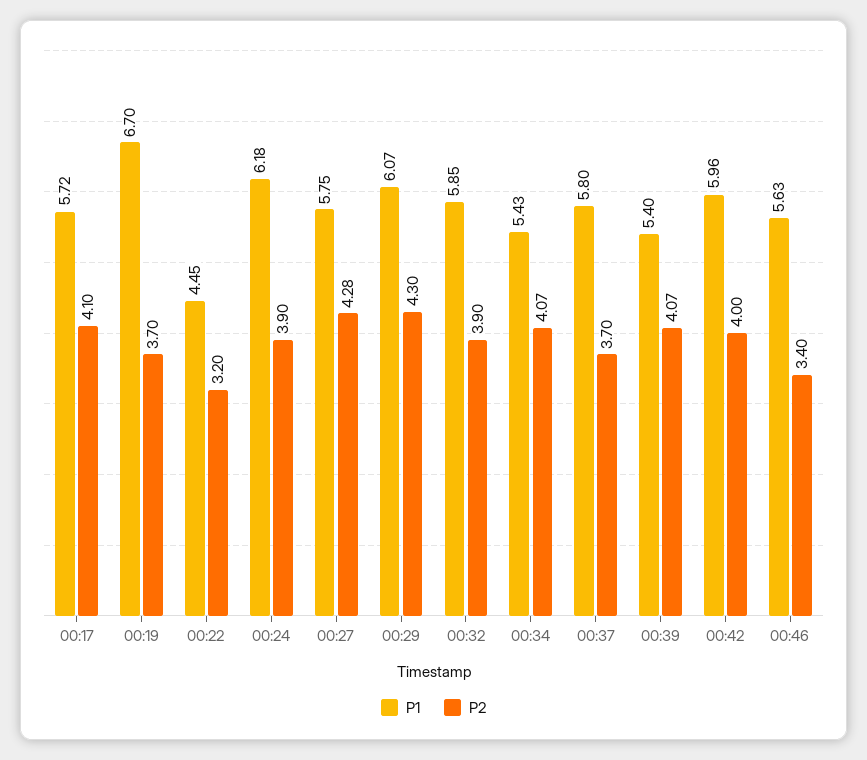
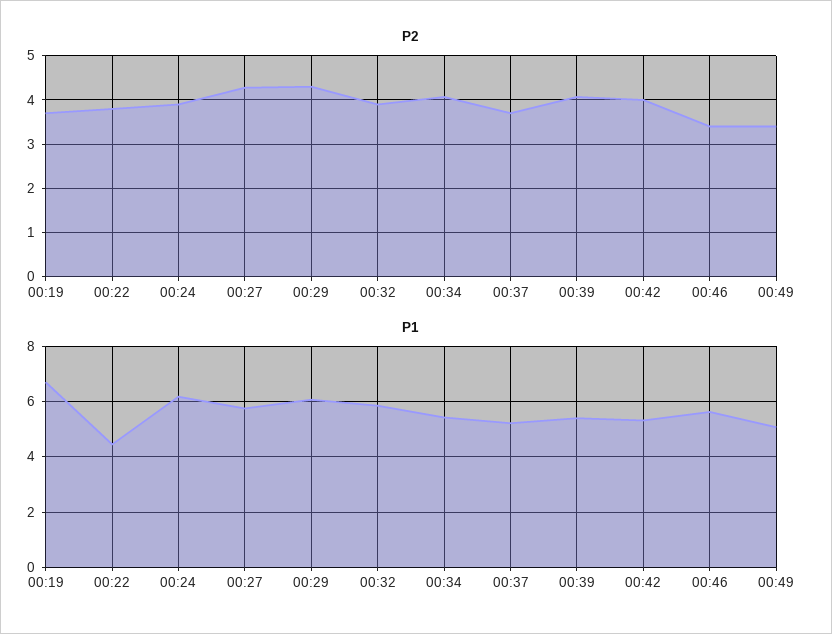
P1, 00:17: 5.72 -> none
P2, 00:17: 4.1 -> none
P2, 00:22: 3.2 -> 3.8
P1, 00:37: 5.8 -> 5.25
P1, 00:42: 5.96 -> 5.25
P2, 00:49: none -> 3.4
P1, 00:49: none -> 5

